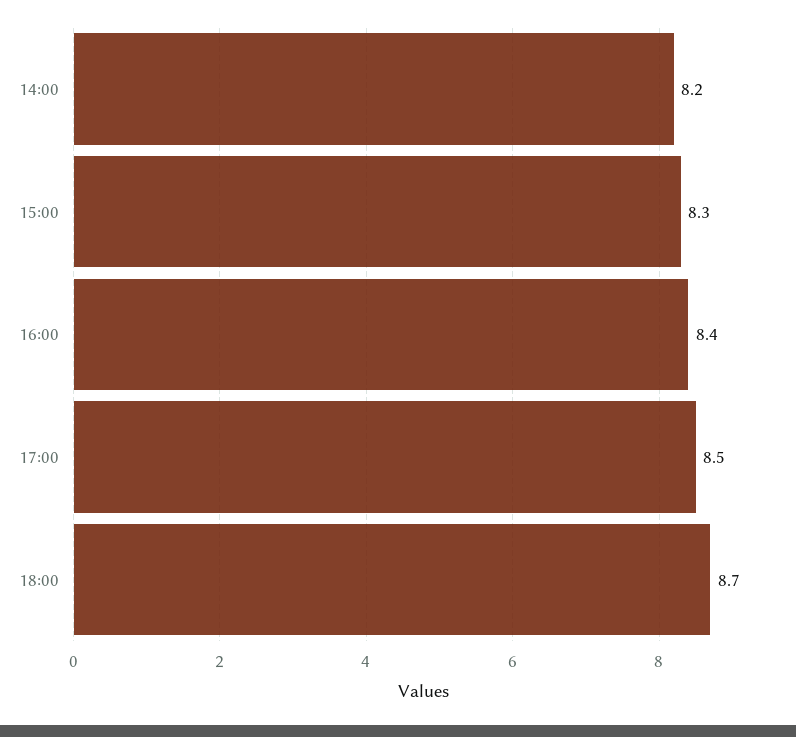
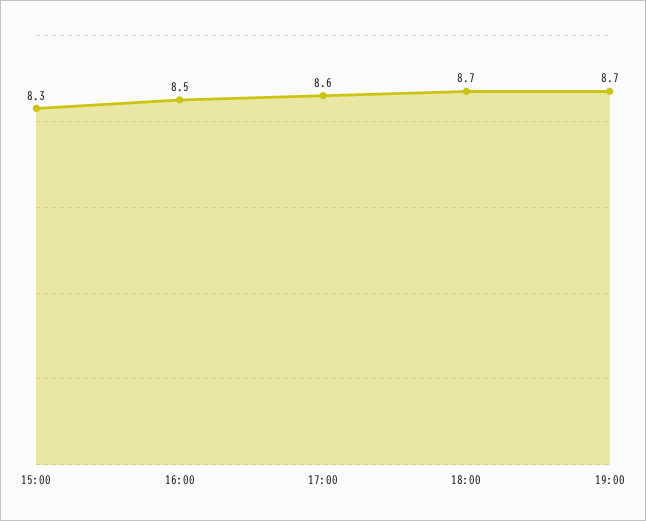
14:00: 8.2 -> none
16:00: 8.4 -> 8.5
17:00: 8.5 -> 8.6
19:00: none -> 8.7

